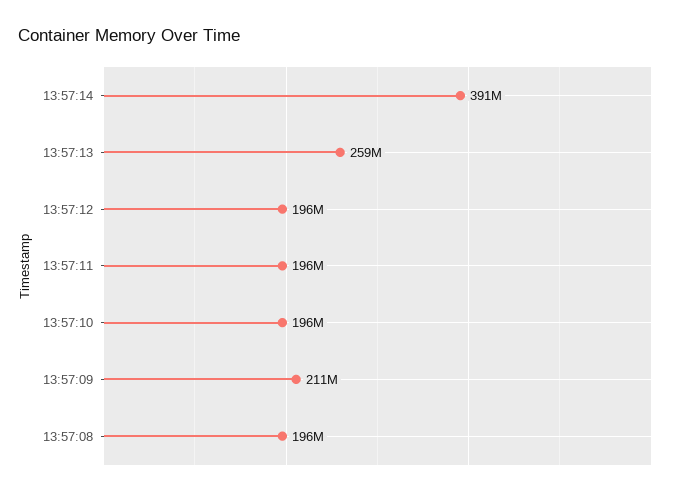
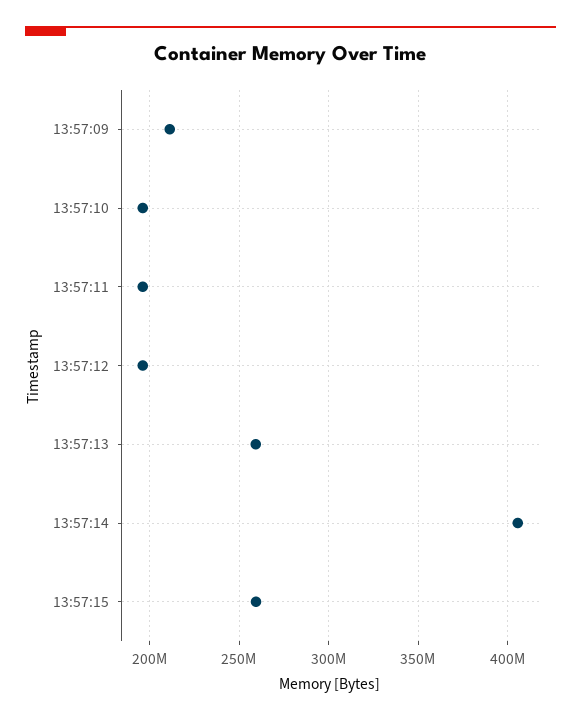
13:57:14: 391000000 -> 405000000
13:57:08: 196000000 -> none
13:57:15: none -> 260000000

